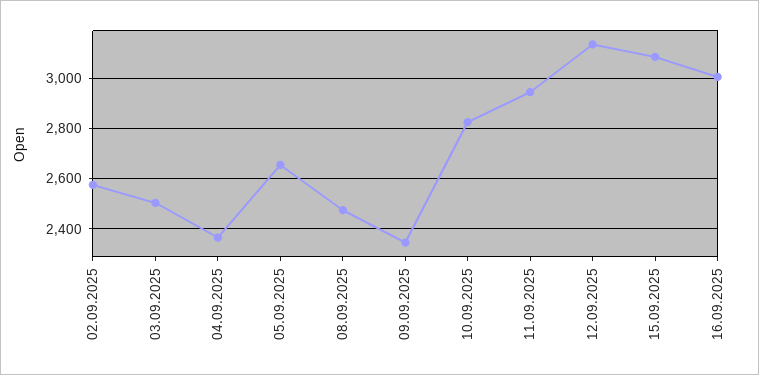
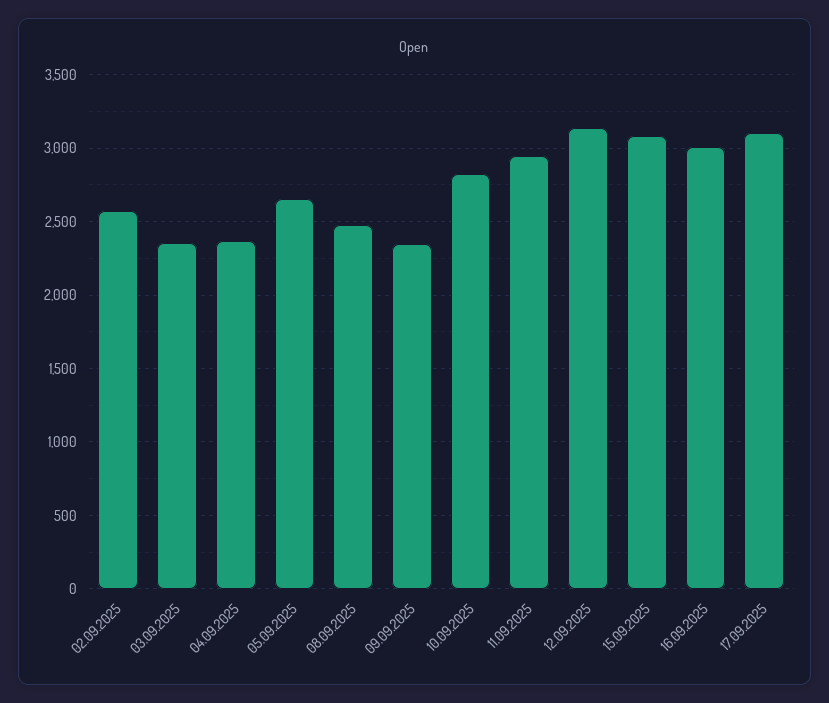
03.09.2025: 2500 -> 2350
17.09.2025: none -> 3100

